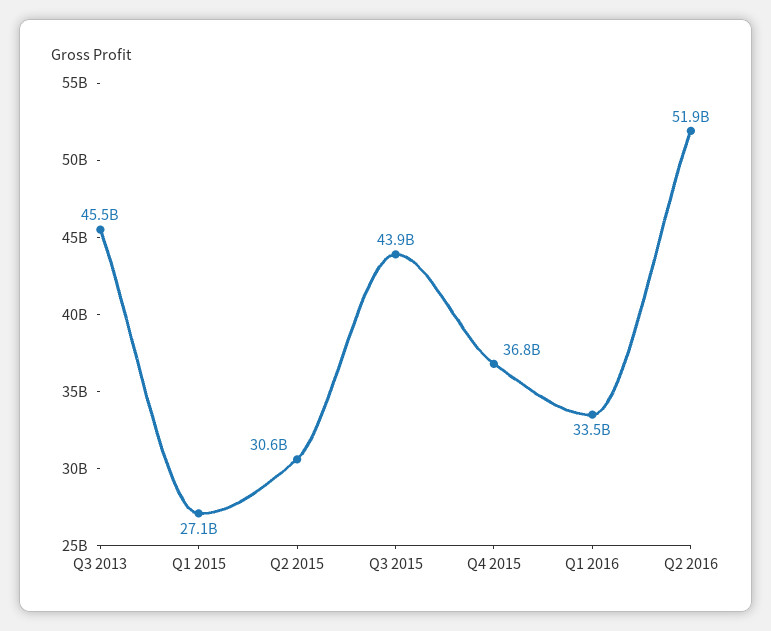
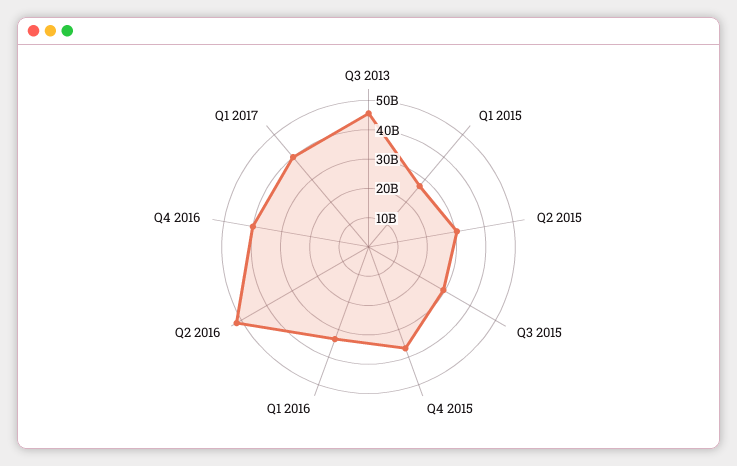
Q3 2015: 43900000000 -> 30000000000
Q4 2016: none -> 40000000000
Q1 2017: none -> 40000000000

